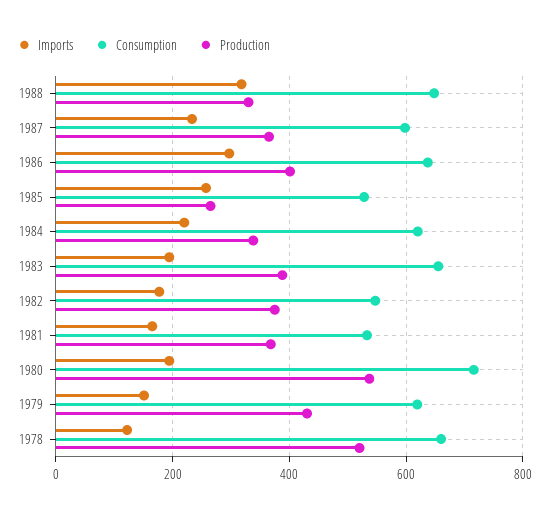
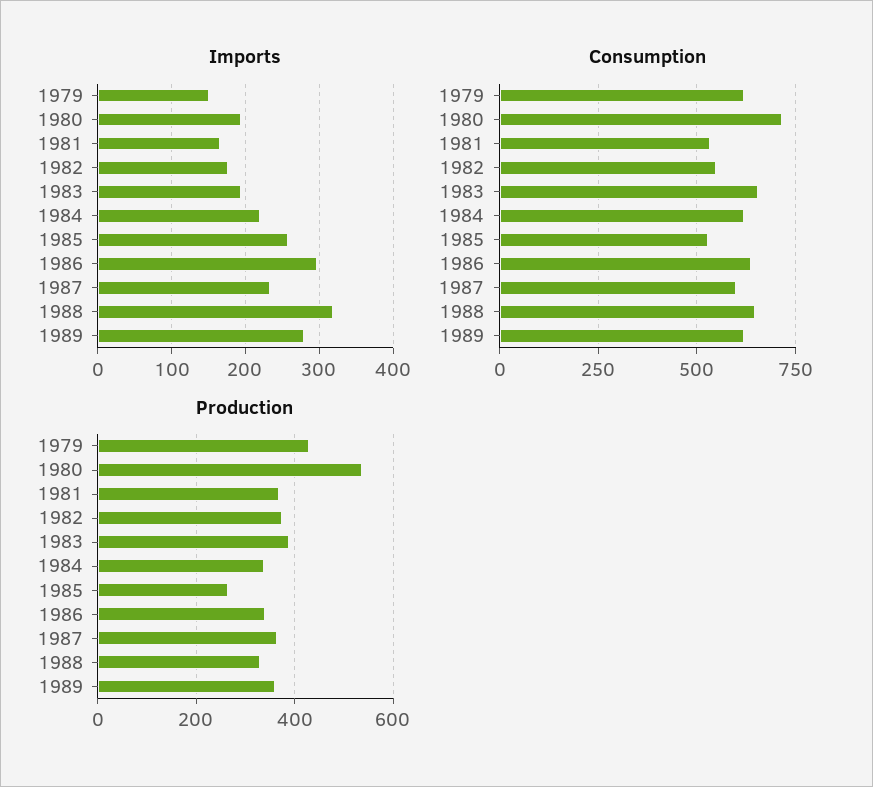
Production, 1986: 400 -> 340
Imports, 1978: 120 -> none
Consumption, 1978: 660 -> none
Production, 1978: 520 -> none
Imports, 1989: none -> 280
Consumption, 1989: none -> 625
Production, 1989: none -> 360

